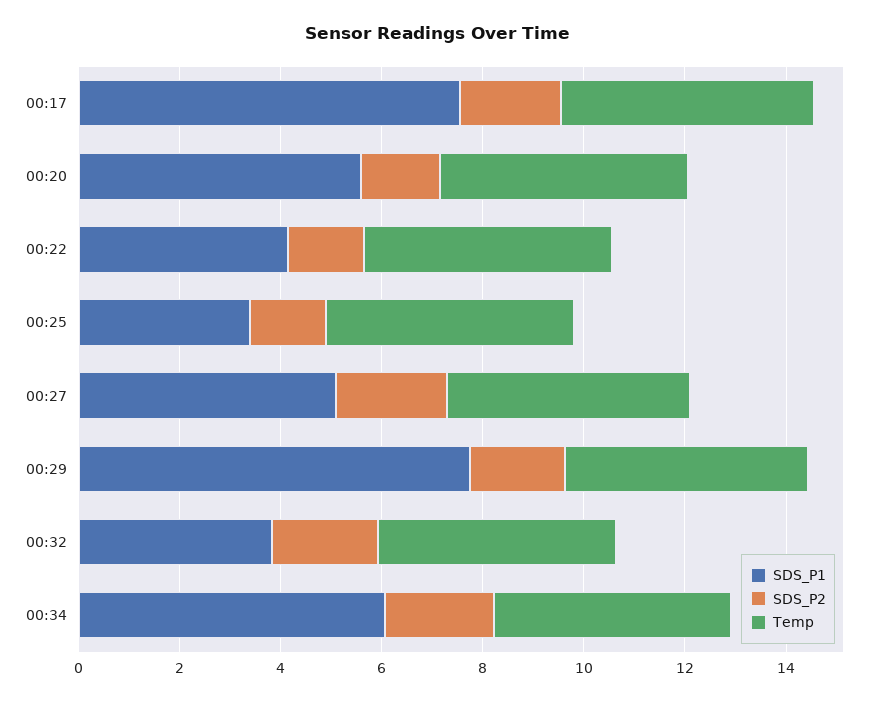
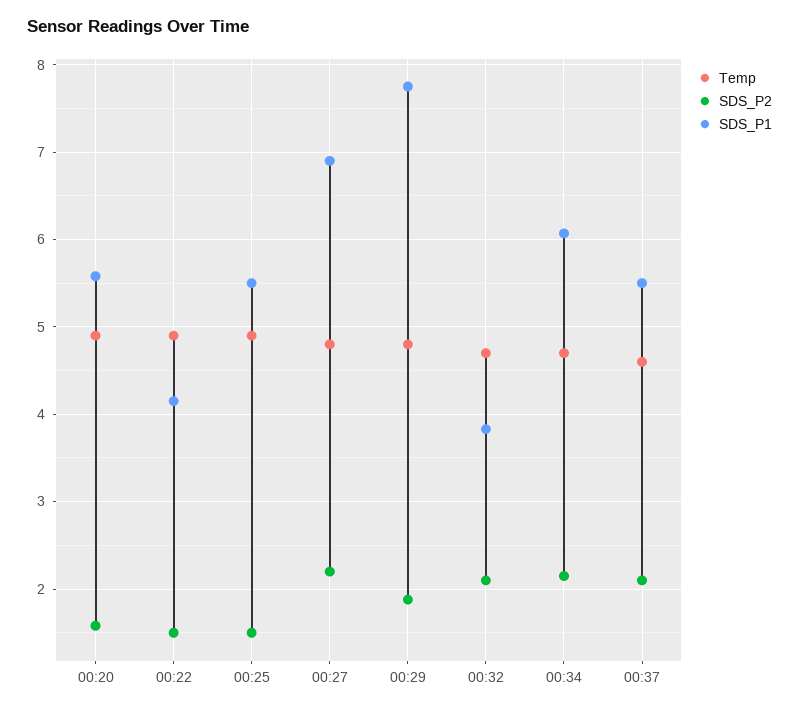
SDS_P1, 00:17: 7.5 -> none
SDS_P2, 00:17: 2 -> none
Temp, 00:17: 5 -> none
SDS_P1, 00:25: 3.5 -> 5.5
SDS_P1, 00:27: 5 -> 6.9
Temp, 00:37: none -> 4.6
SDS_P2, 00:37: none -> 2.1
SDS_P1, 00:37: none -> 5.5

